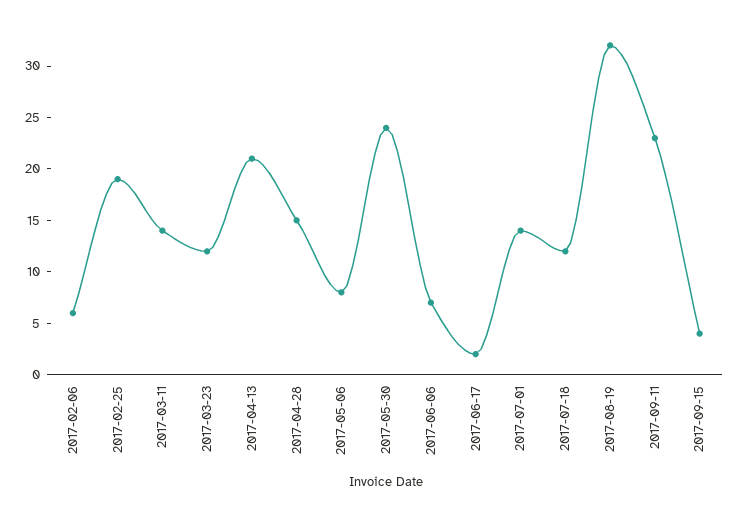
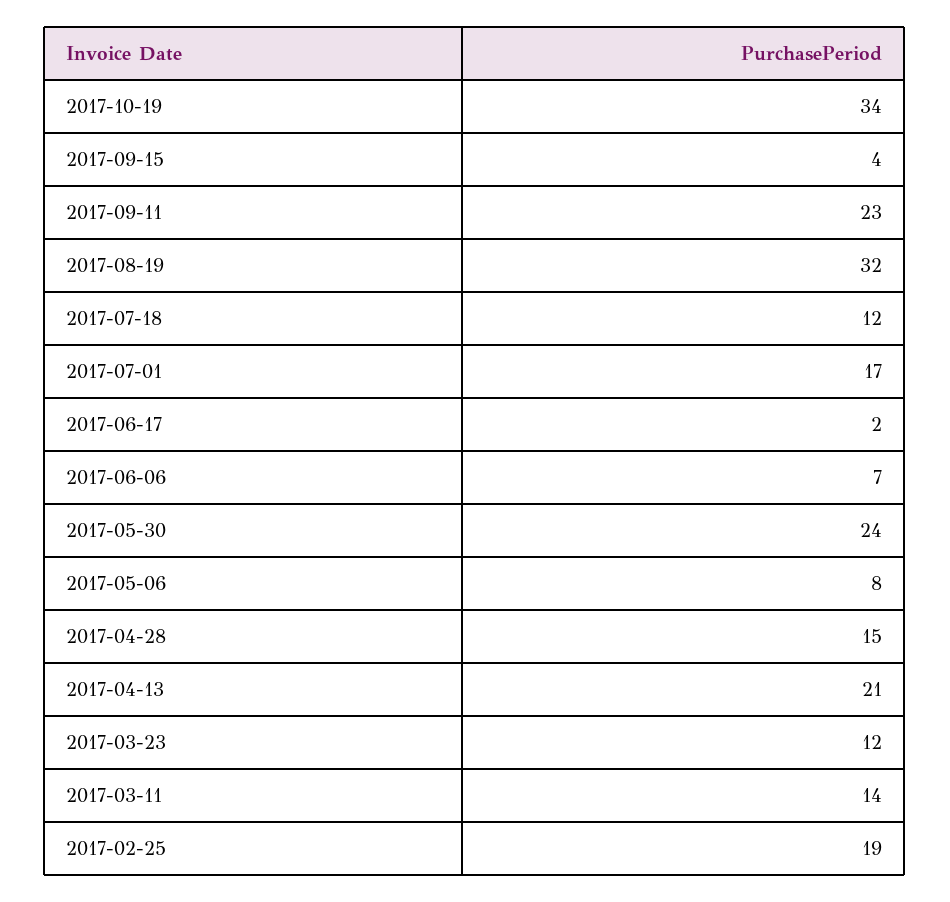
2017-02-06: 6 -> none
2017-07-01: 14 -> 17
2017-10-19: none -> 34

